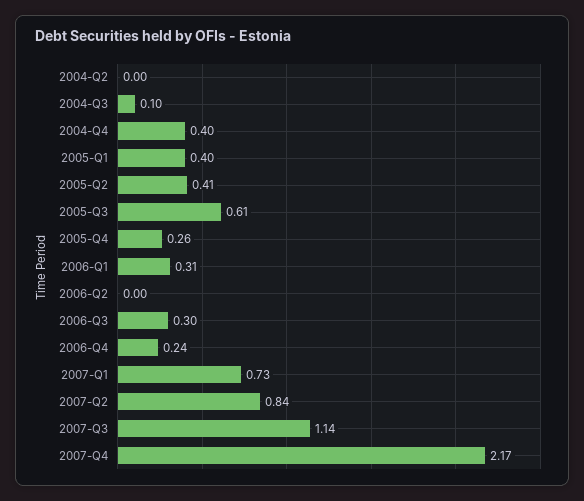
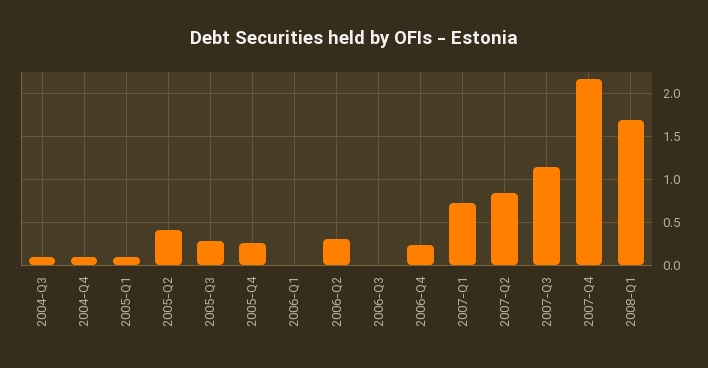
2004-Q2: 0 -> none
2004-Q4: 0.4 -> 0.1
2005-Q1: 0.4 -> 0.1
2005-Q3: 0.61 -> 0.3
2006-Q1: 0.31 -> 0
2006-Q2: 0 -> 0.3
2006-Q3: 0.3 -> 0
2008-Q1: none -> 1.7

